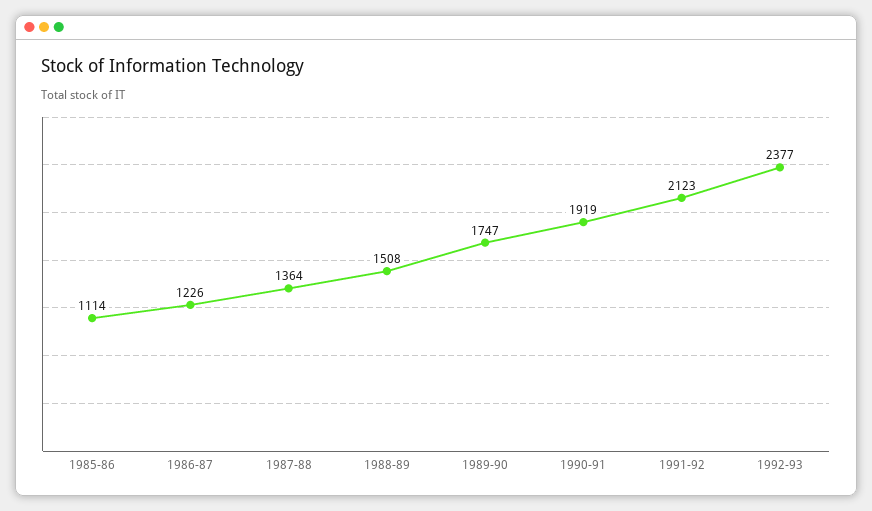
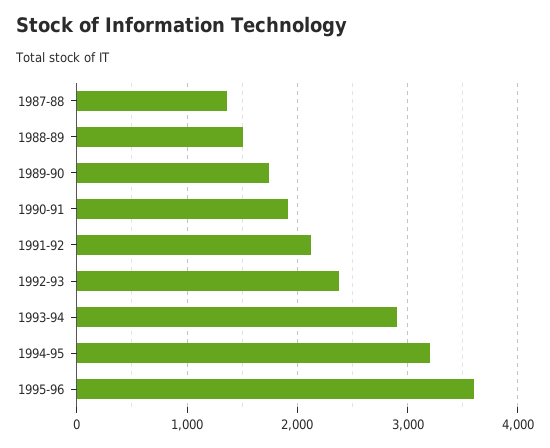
1985-86: 1114 -> none
1986-87: 1226 -> none
1993-94: none -> 2900
1994-95: none -> 3200
1995-96: none -> 3600

